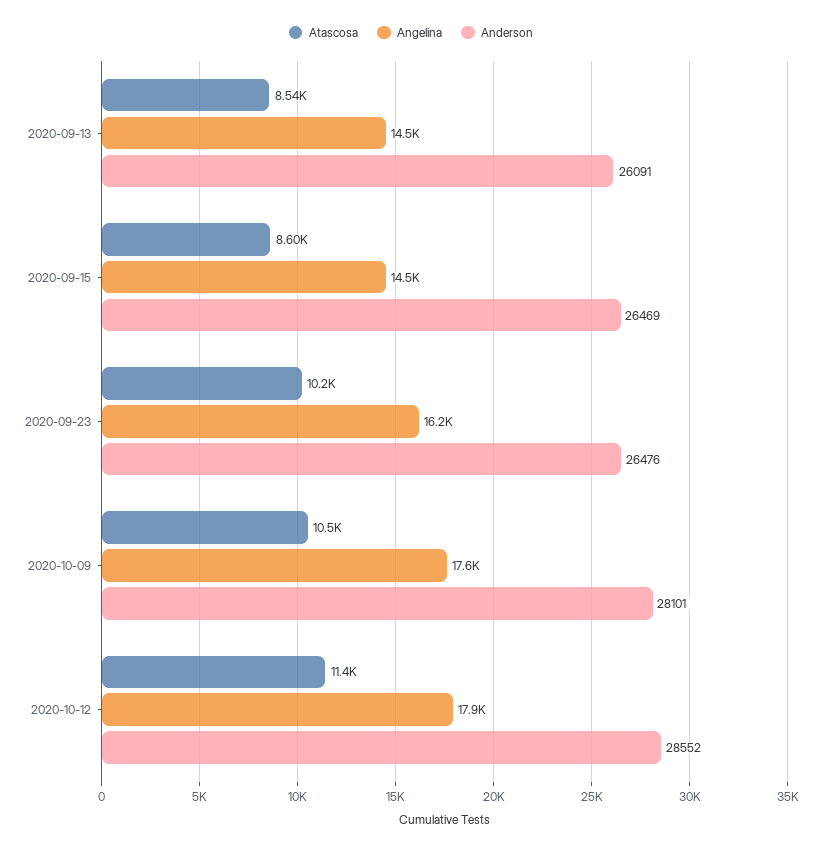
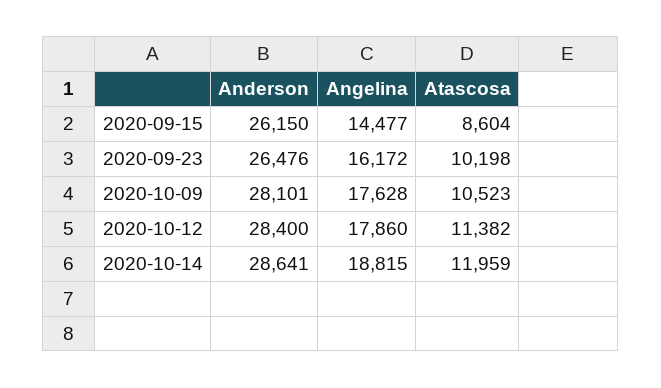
Atascosa, 2020-09-13: 8540 -> none
Angelina, 2020-09-13: 14500 -> none
Anderson, 2020-09-13: 26091 -> none
Anderson, 2020-09-15: 26469 -> 26150
Anderson, 2020-10-12: 28552 -> 28400
Anderson, 2020-10-14: none -> 28641
Angelina, 2020-10-14: none -> 18815
Atascosa, 2020-10-14: none -> 11959

